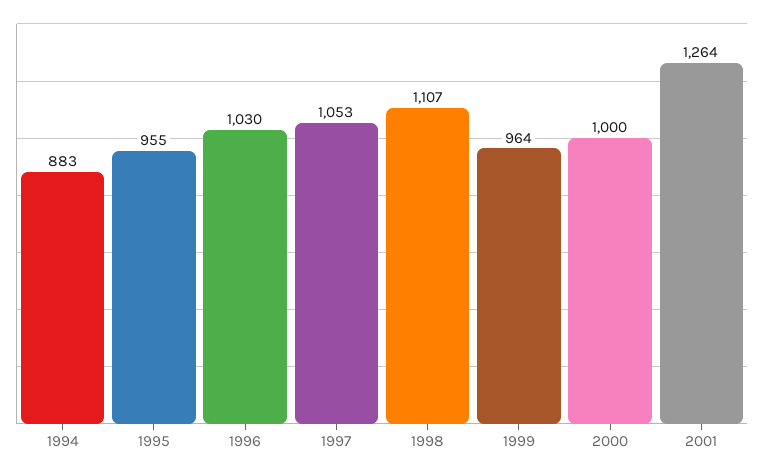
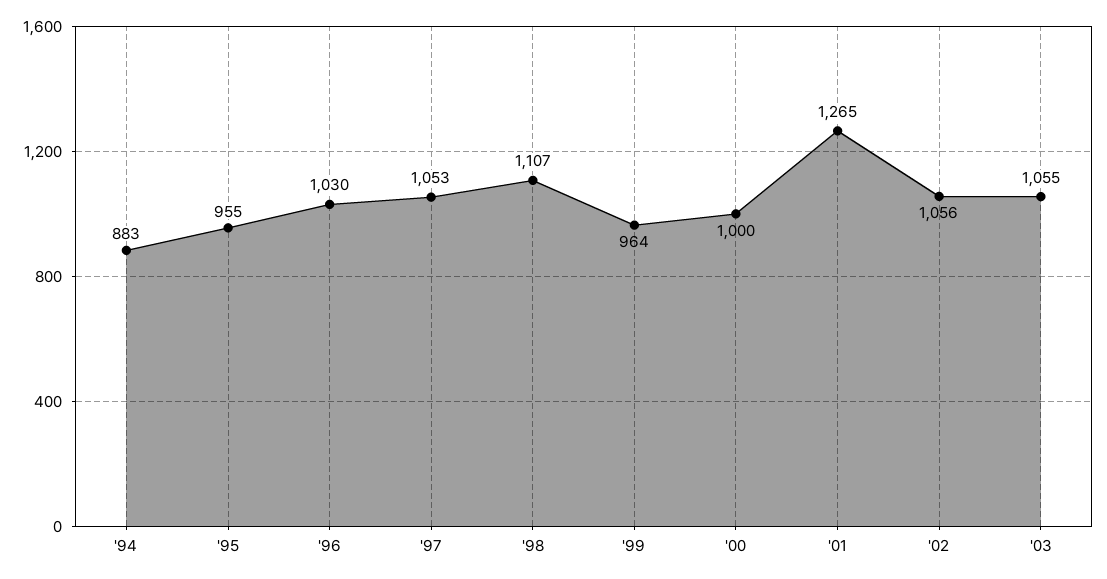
2001: 1264 -> 1265
'02: none -> 1056
'03: none -> 1055

